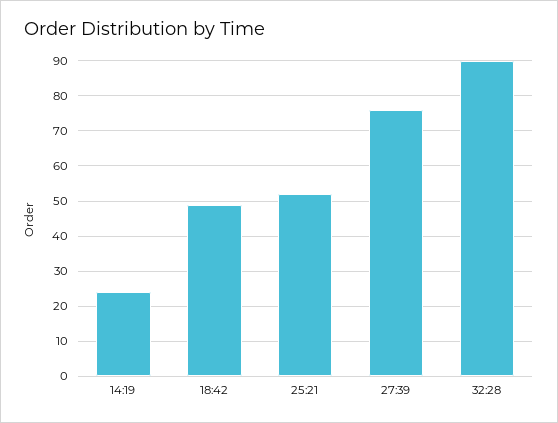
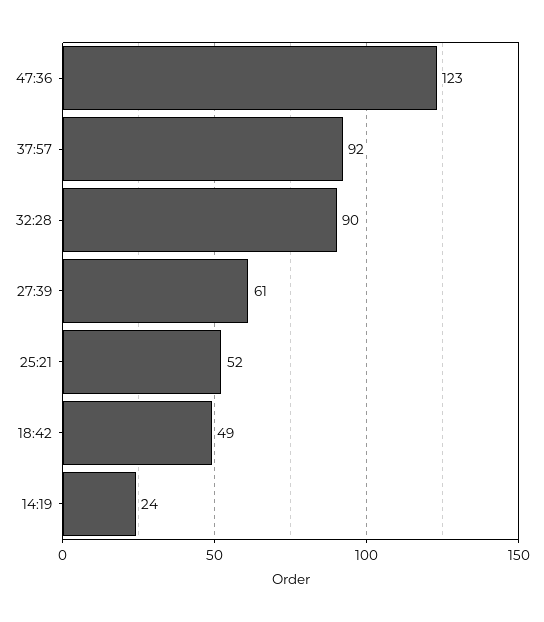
27:39: 75 -> 61
47:36: none -> 123
37:57: none -> 92

